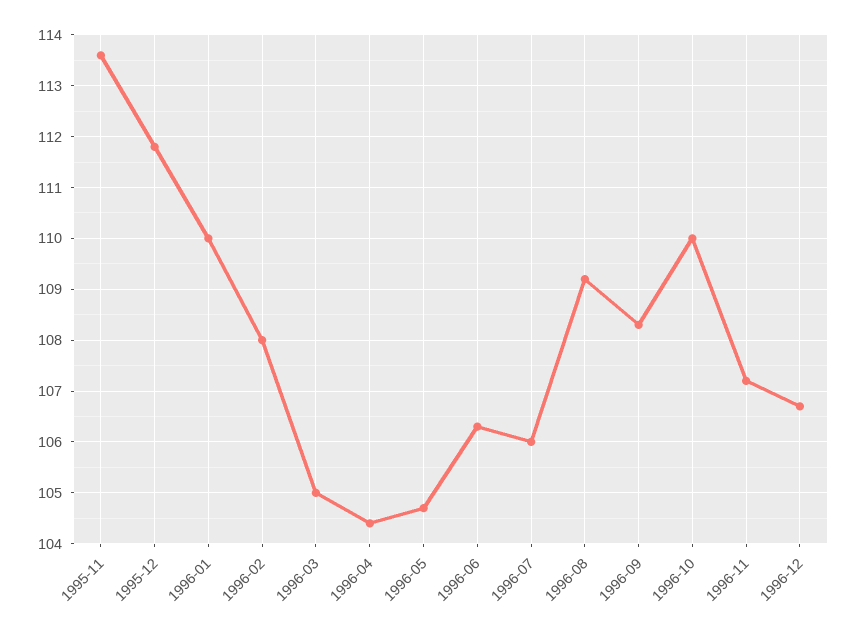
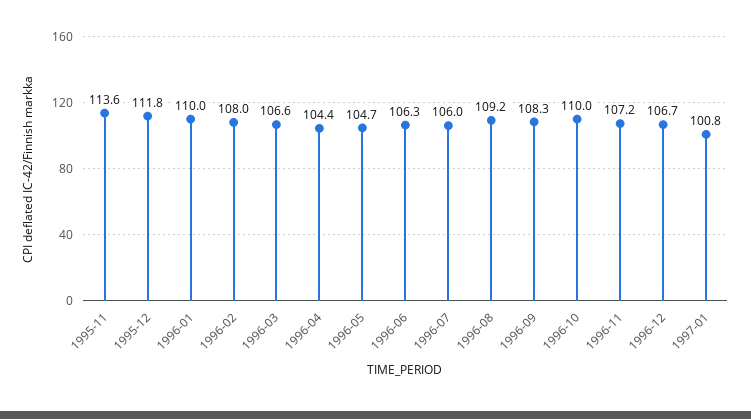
1996-03: 105 -> 106.6
1997-01: none -> 100.8

